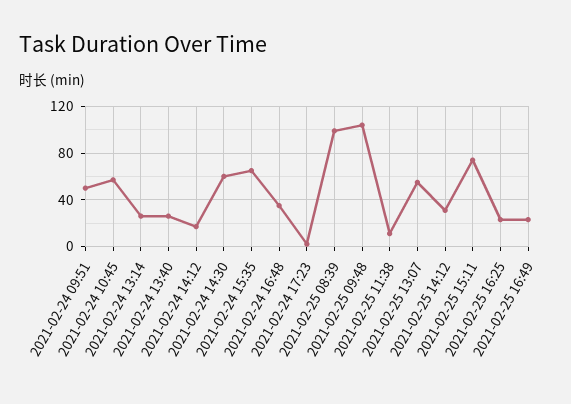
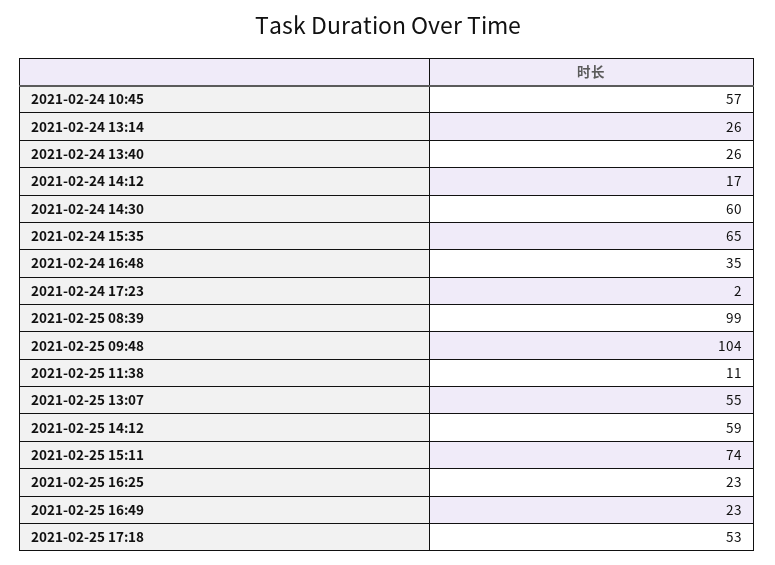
2021-02-24 09:51: 50 -> none
2021-02-25 14:12: 30 -> 59
2021-02-25 17:18: none -> 53

